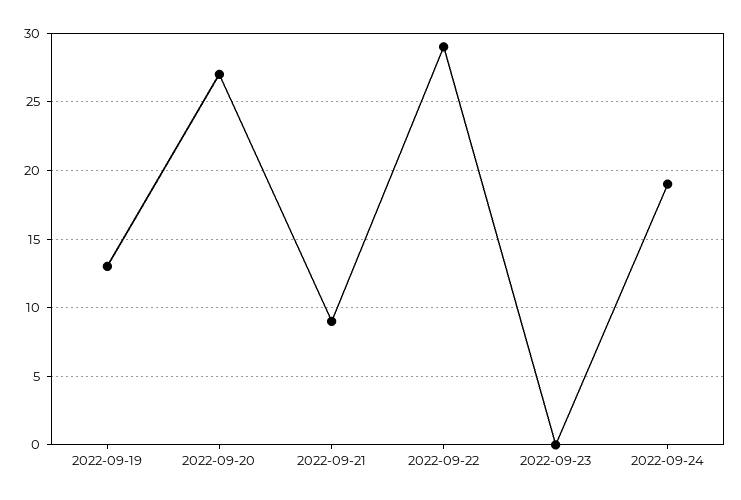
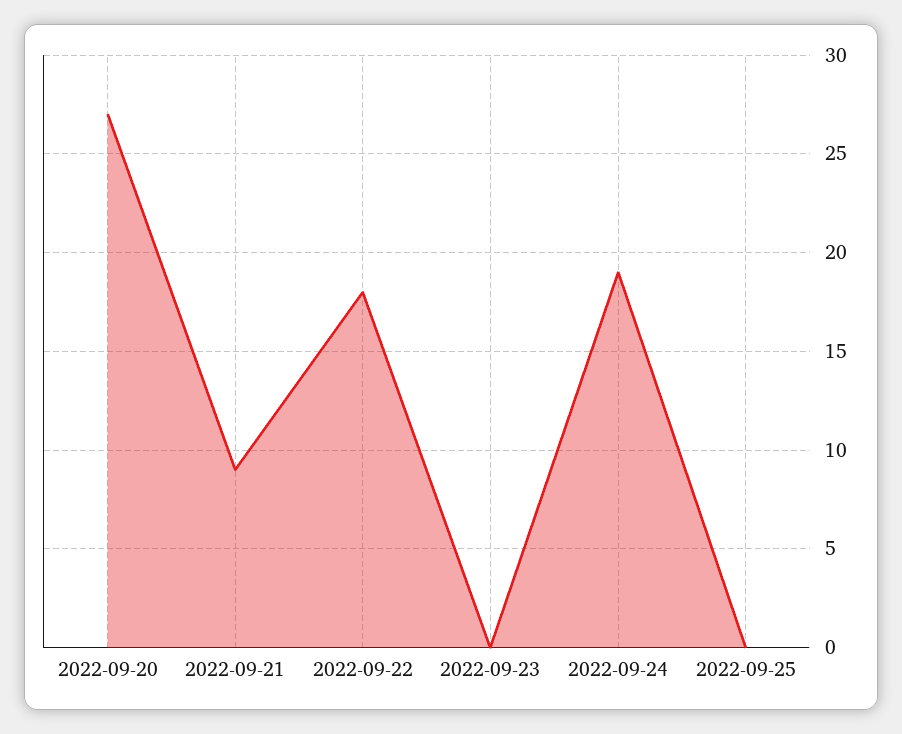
2022-09-19: 13 -> none
2022-09-22: 29 -> 18
2022-09-25: none -> 0

